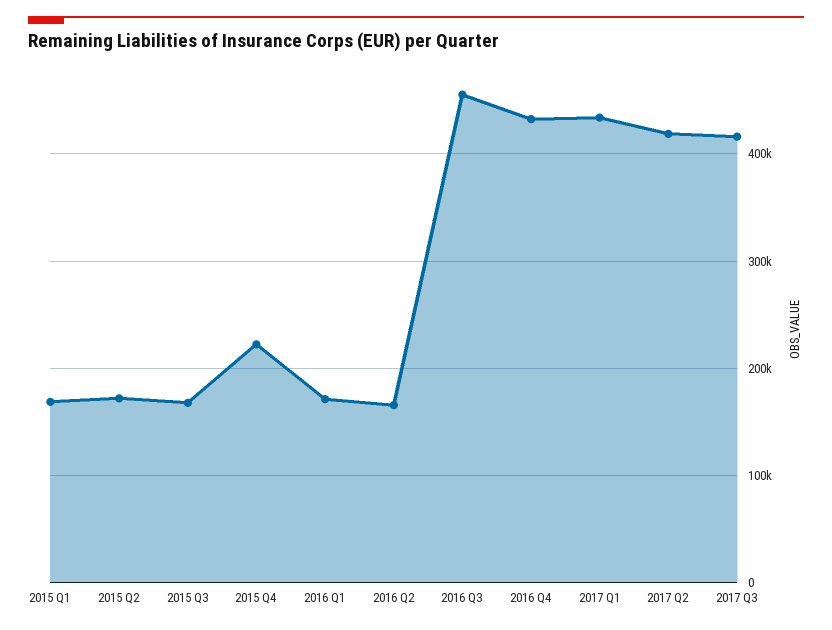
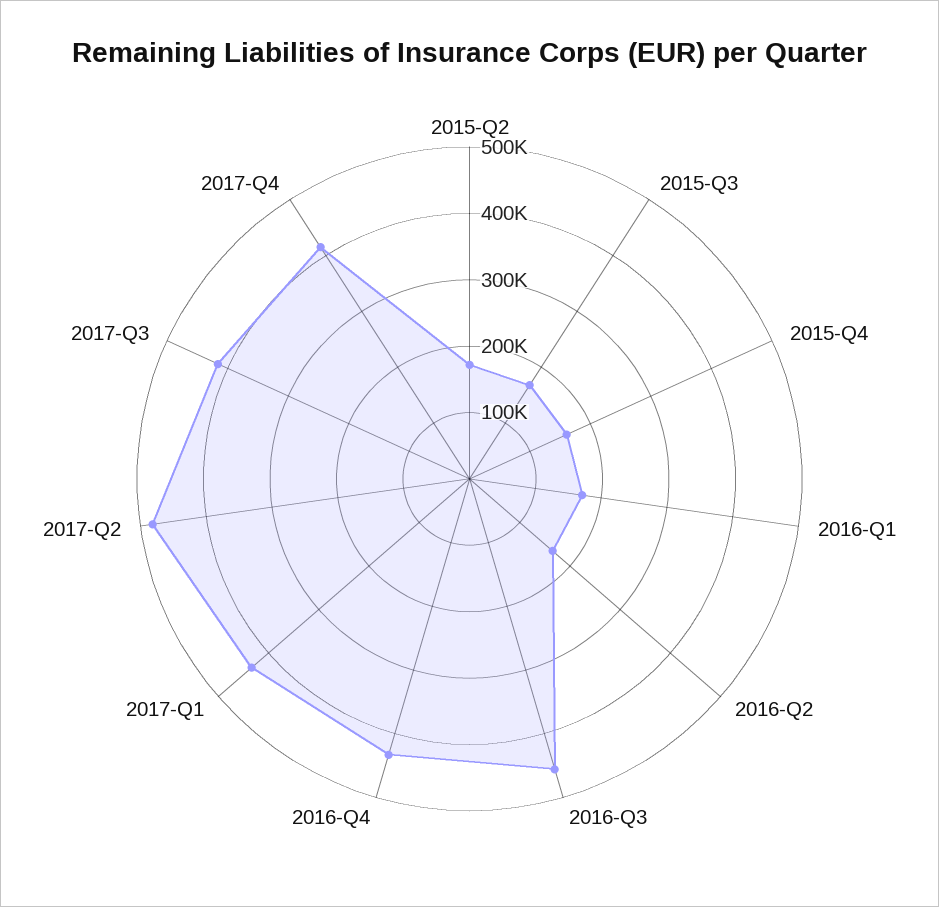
2015 Q1: 170000 -> none
2015 Q4: 220000 -> 160000
2017 Q2: 420000 -> 480000
2017-Q4: none -> 420000

